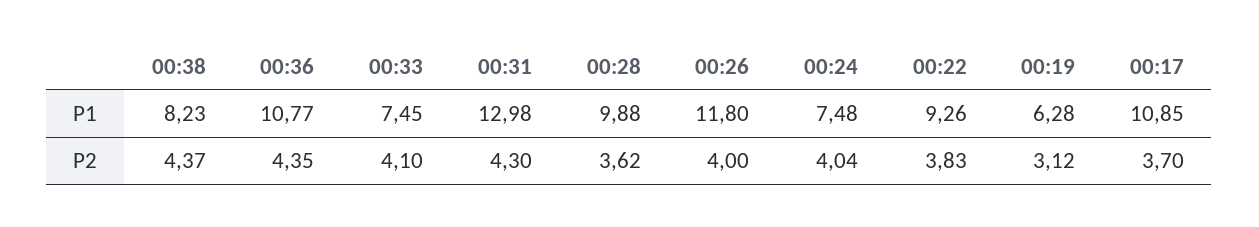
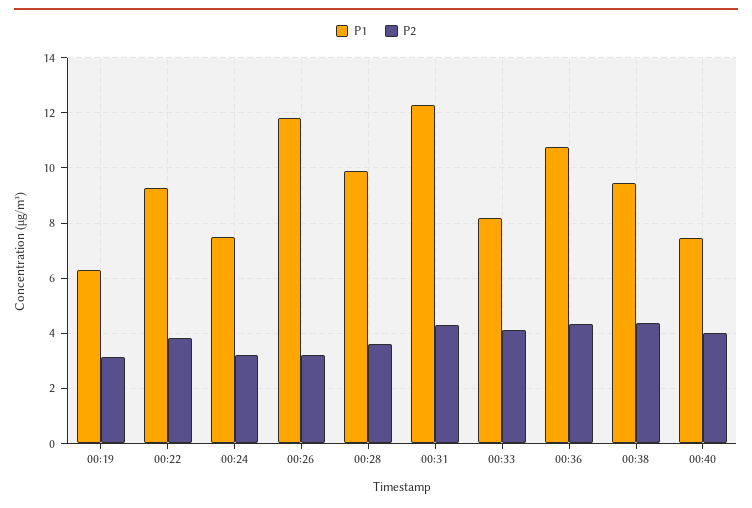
P1, 00:38: 8.23 -> 9.5
P1, 00:33: 7.45 -> 8.25
P1, 00:31: 12.98 -> 12.25
P1, 00:17: 10.85 -> none
P2, 00:26: 4 -> 3.25
P2, 00:24: 4.04 -> 3.25
P2, 00:17: 3.7 -> none
P1, 00:40: none -> 7.5
P2, 00:40: none -> 4

